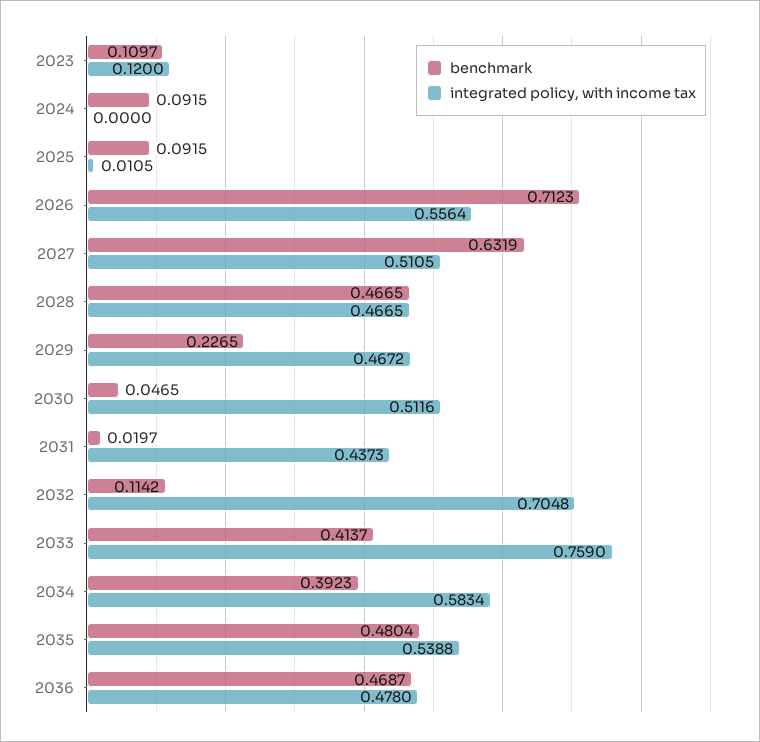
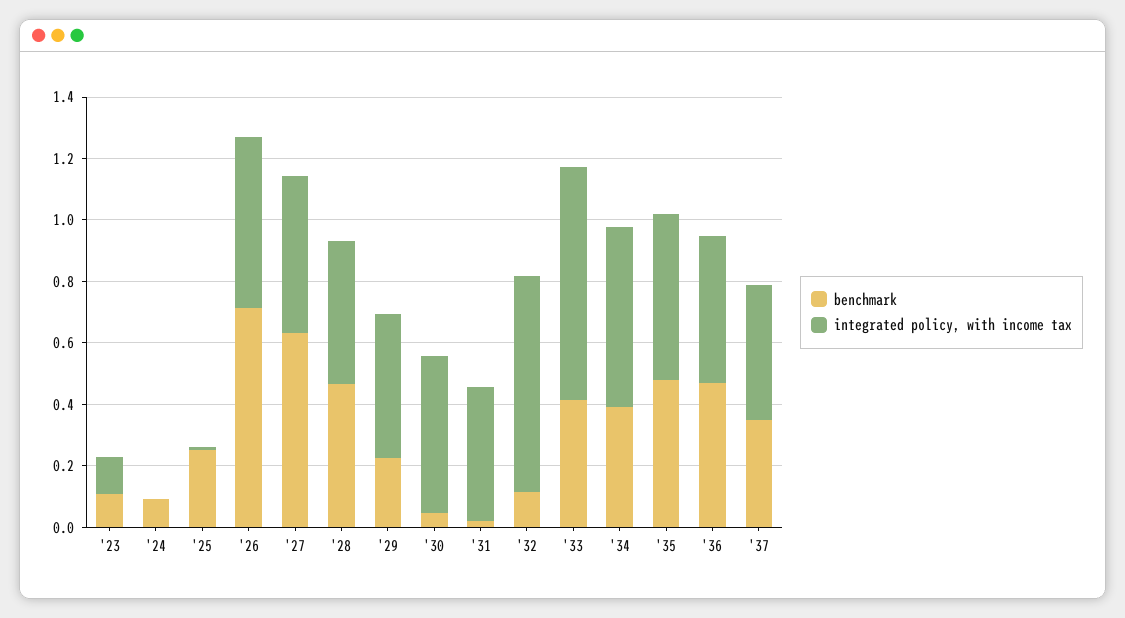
benchmark, 2025: 0.0915 -> 0.25
benchmark, '37: none -> 0.35
integrated policy, with income tax, '37: none -> 0.45

